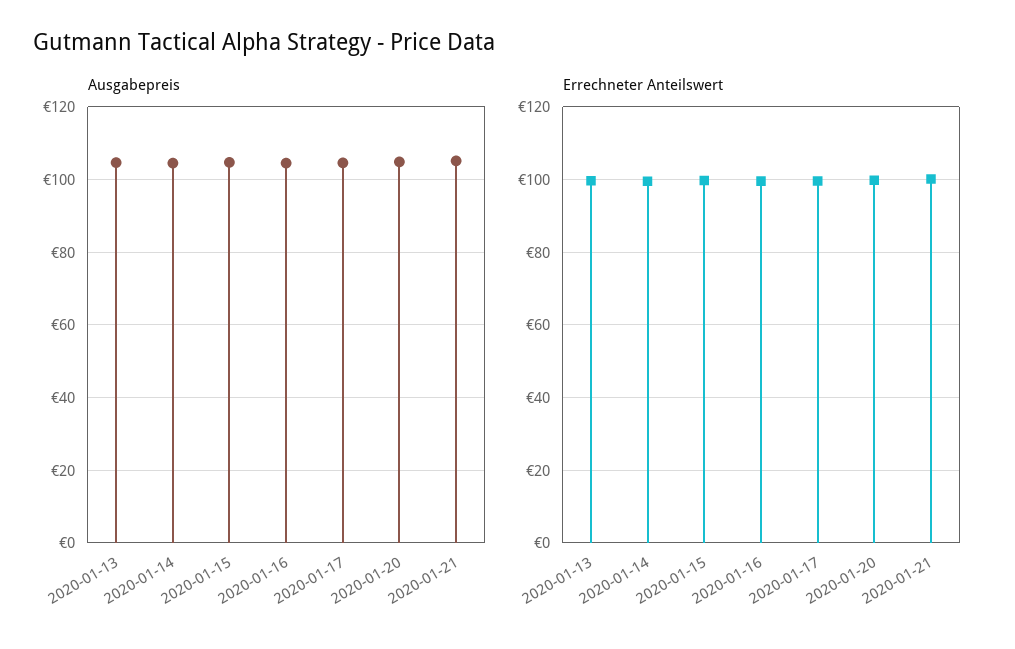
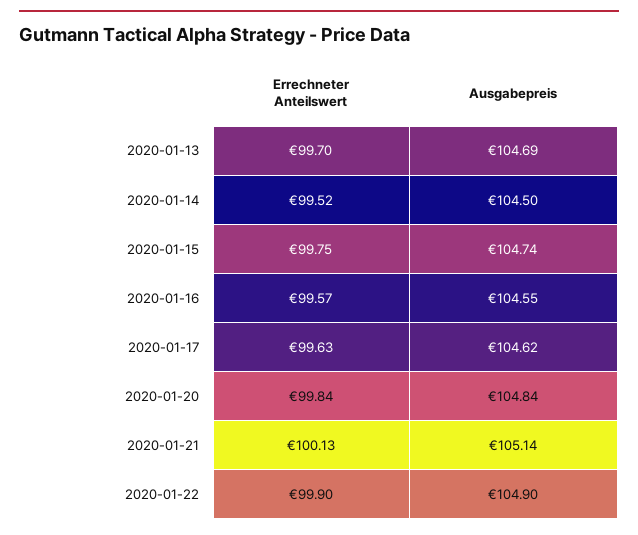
Errechneter Anteilswert, 2020-01-22: none -> 99.9
Ausgabepreis, 2020-01-22: none -> 104.9

